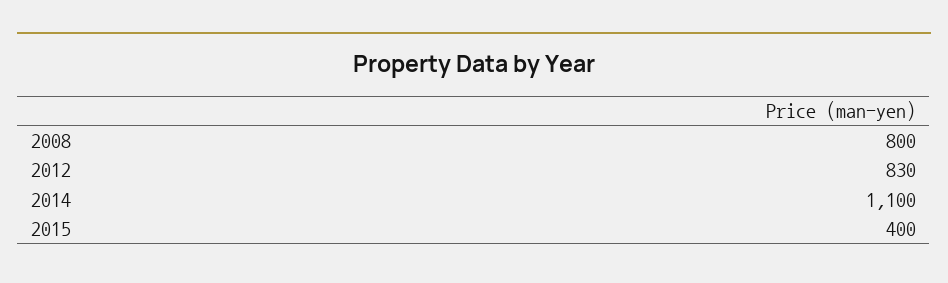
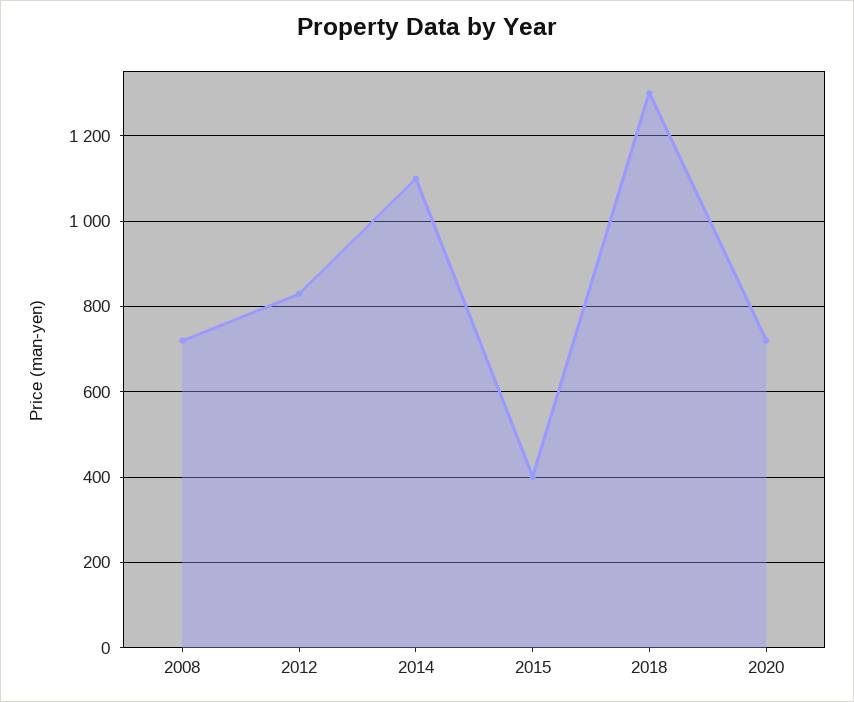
2008: 800 -> 720
2018: none -> 1300
2020: none -> 720

